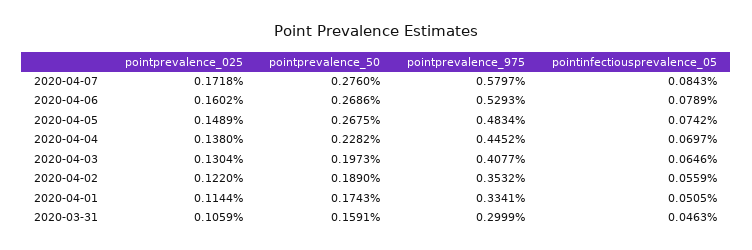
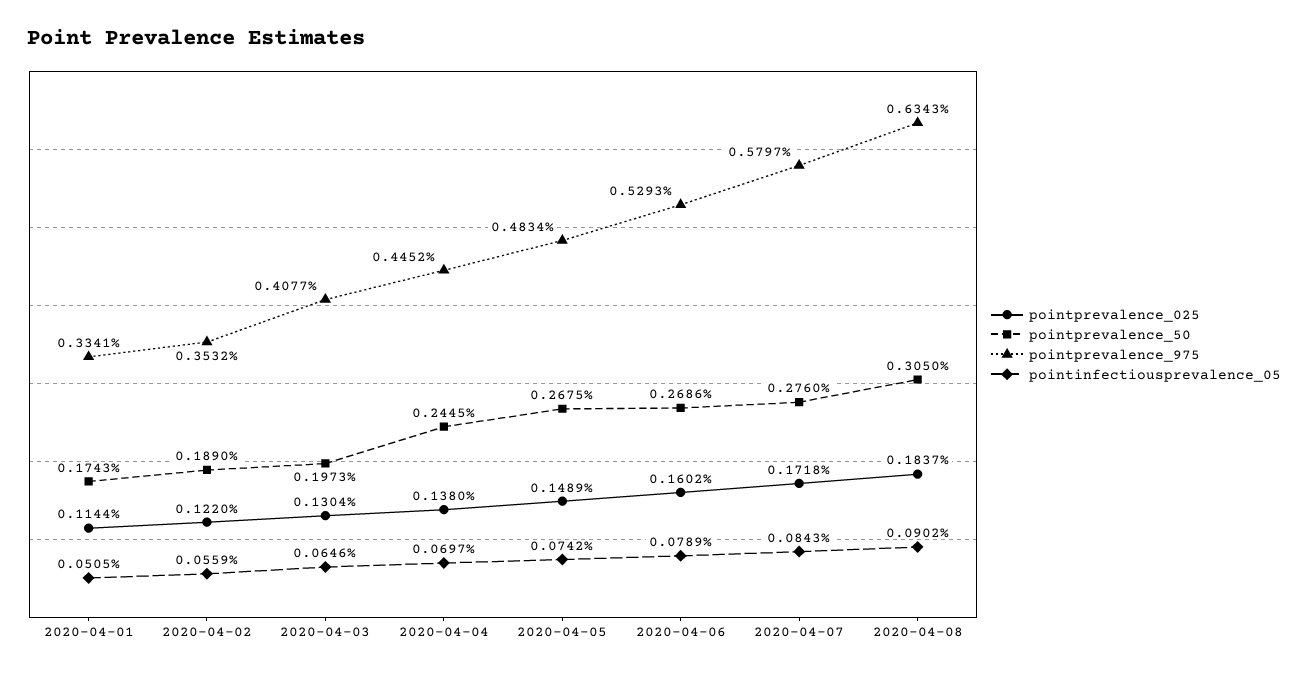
pointprevalence_50, 2020-04-04: 0.2282 -> 0.2445
pointprevalence_025, 2020-03-31: 0.1059 -> none
pointprevalence_50, 2020-03-31: 0.1591 -> none
pointprevalence_975, 2020-03-31: 0.2999 -> none
pointinfectiousprevalence_05, 2020-03-31: 0.0463 -> none
pointprevalence_025, 2020-04-08: none -> 0.1837
pointprevalence_50, 2020-04-08: none -> 0.305
pointprevalence_975, 2020-04-08: none -> 0.6343
pointinfectiousprevalence_05, 2020-04-08: none -> 0.0902

